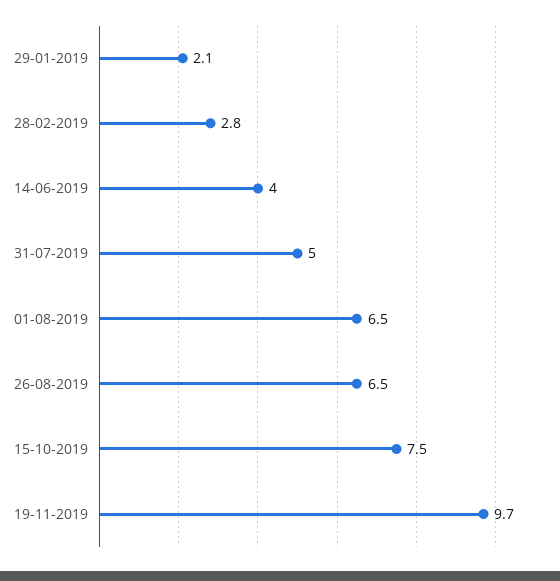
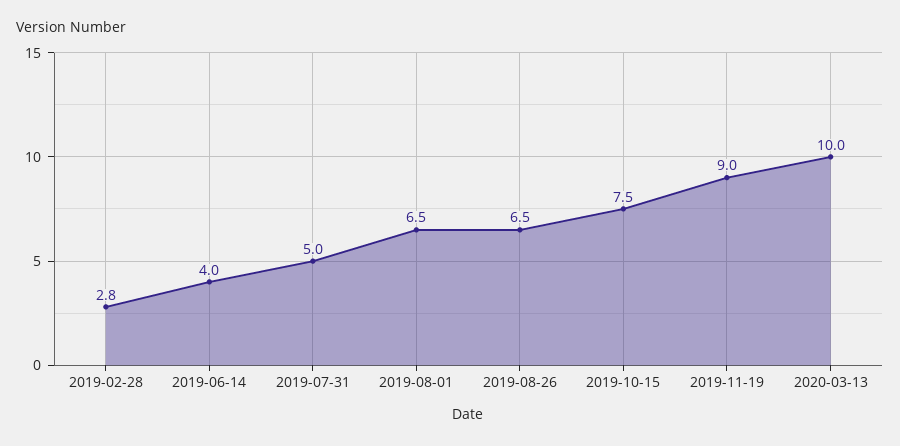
29-01-2019: 2.1 -> none
19-11-2019: 9.7 -> 9
2020-03-13: none -> 10

